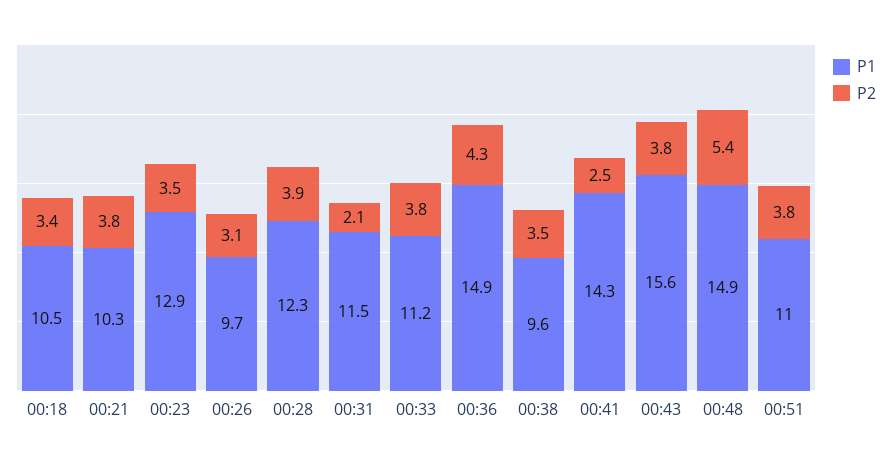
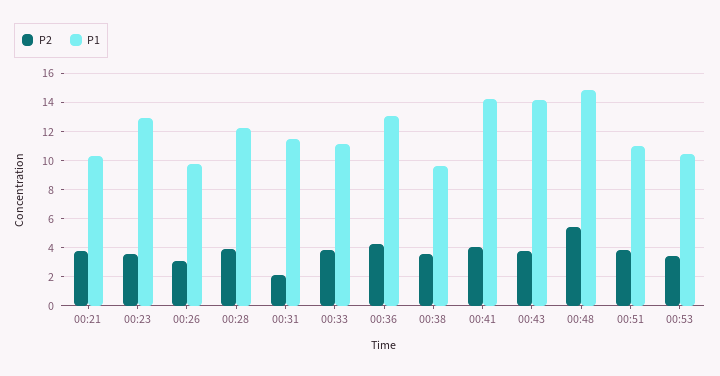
P1, 00:18: 10.5 -> none
P2, 00:18: 3.4 -> none
P1, 00:36: 14.9 -> 13
P2, 00:41: 2.5 -> 4
P1, 00:43: 15.6 -> 14
P2, 00:53: none -> 3.5
P1, 00:53: none -> 10.5

